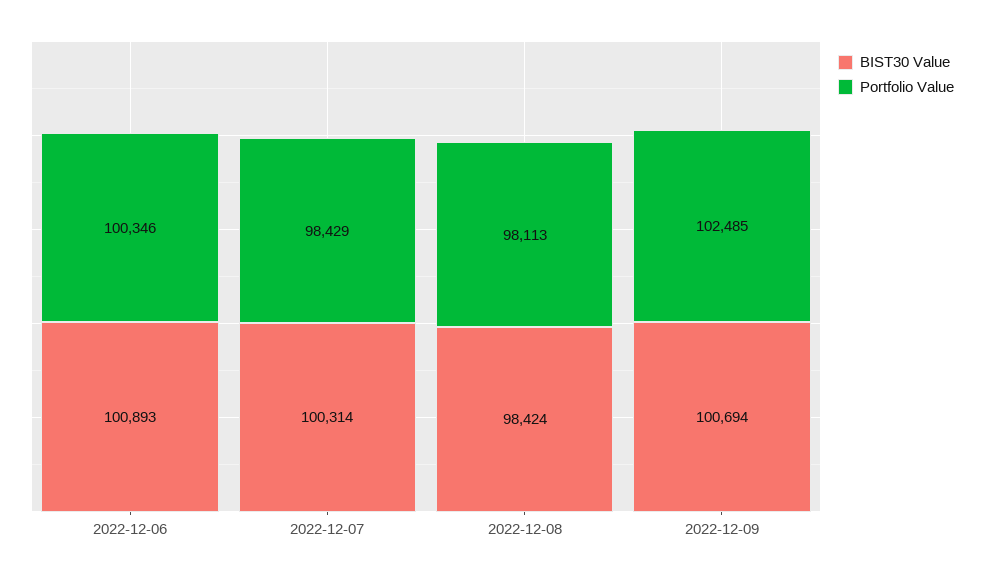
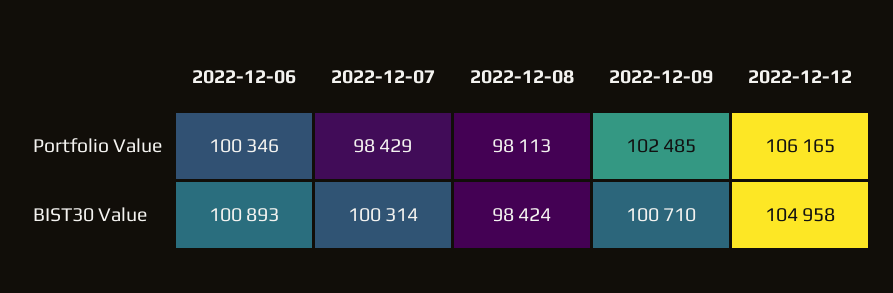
BIST30 Value, 2022-12-09: 100694 -> 100710
Portfolio Value, 2022-12-12: none -> 106165
BIST30 Value, 2022-12-12: none -> 104958

